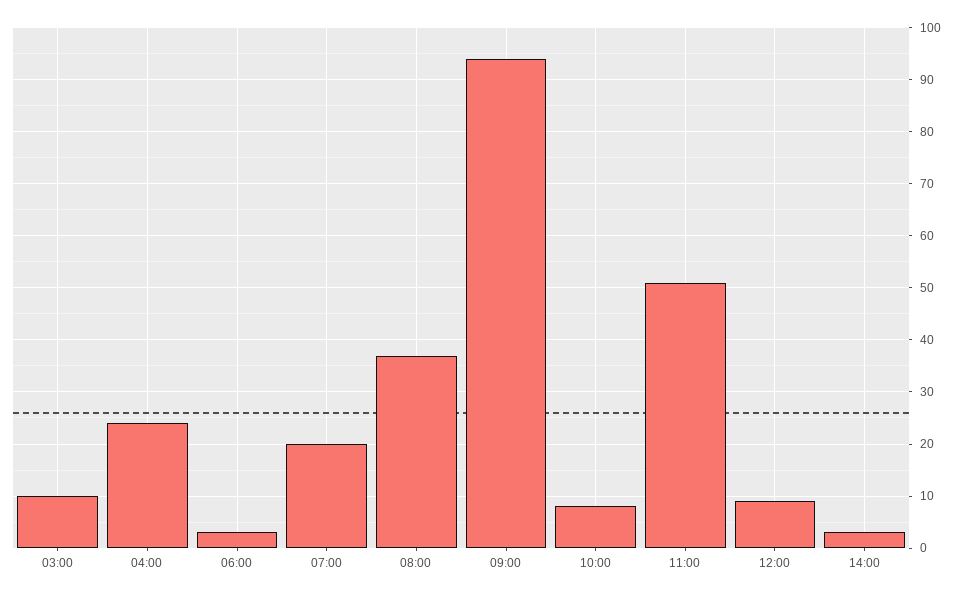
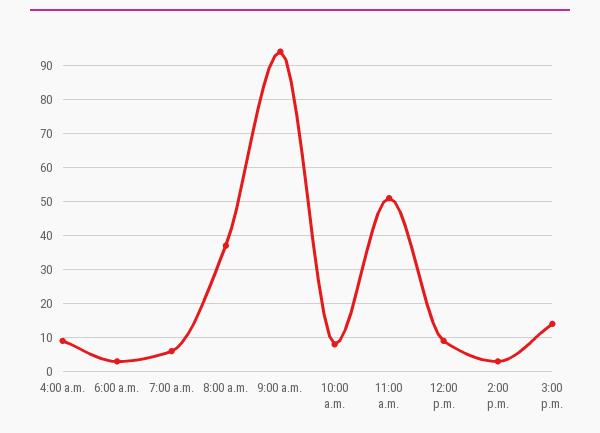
03:00: 10 -> none
04:00: 25 -> 10
07:00: 20 -> 5
3:00 p.m.: none -> 15

